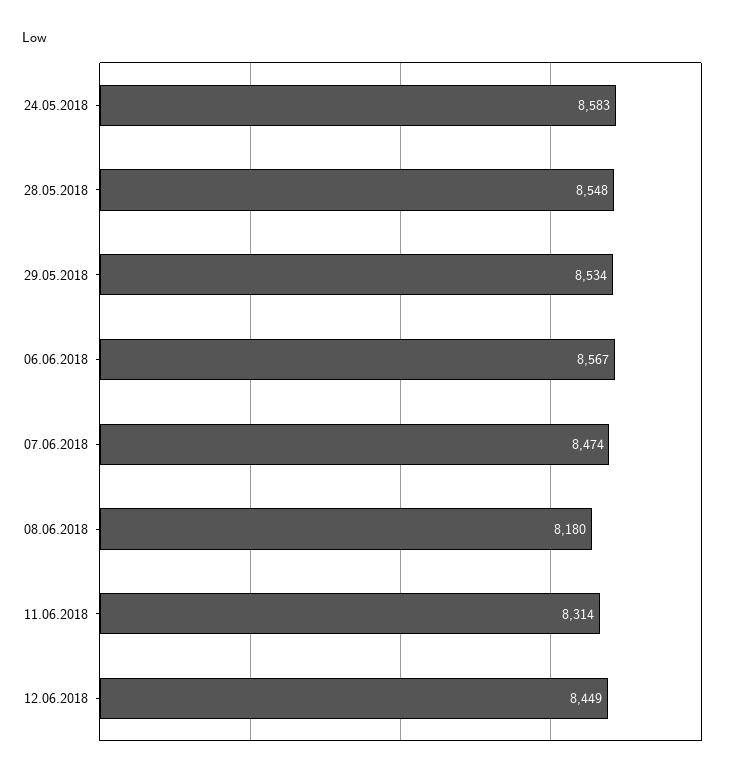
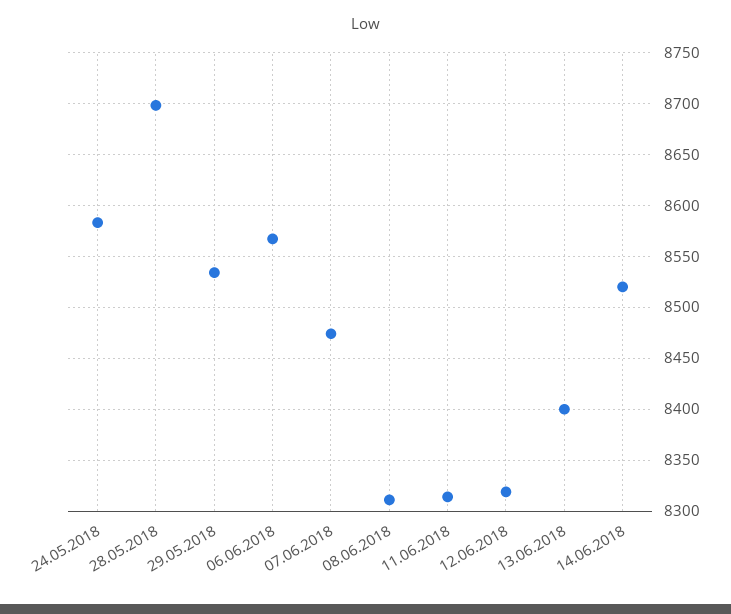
28.05.2018: 8548 -> 8700
08.06.2018: 8180 -> 8310
12.06.2018: 8449 -> 8320
13.06.2018: none -> 8400
14.06.2018: none -> 8520

